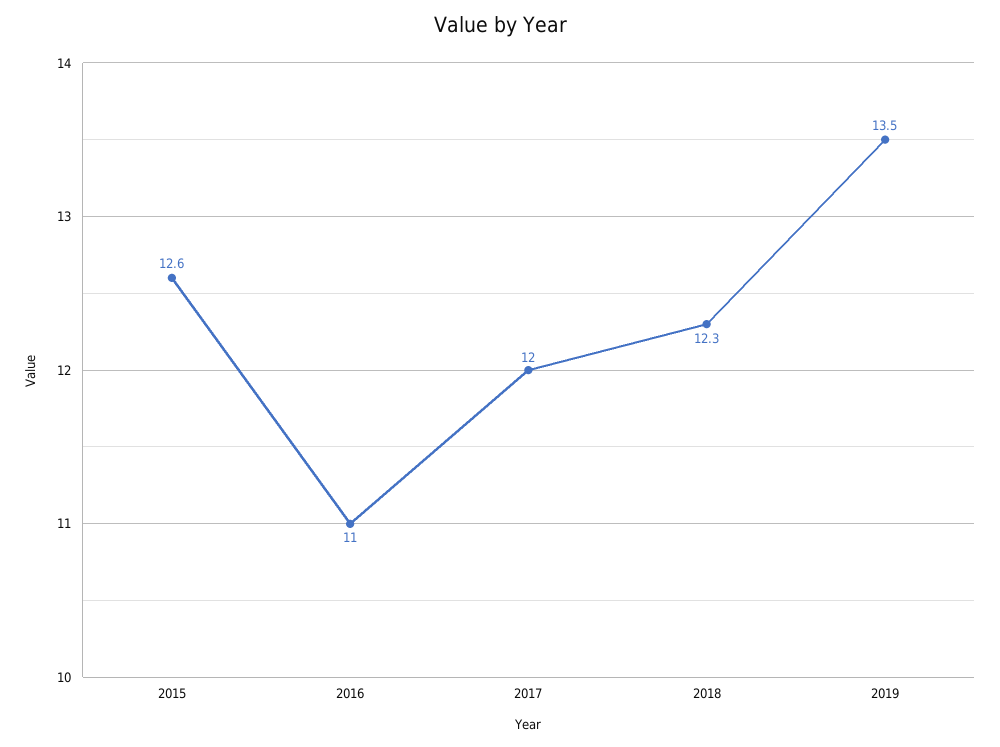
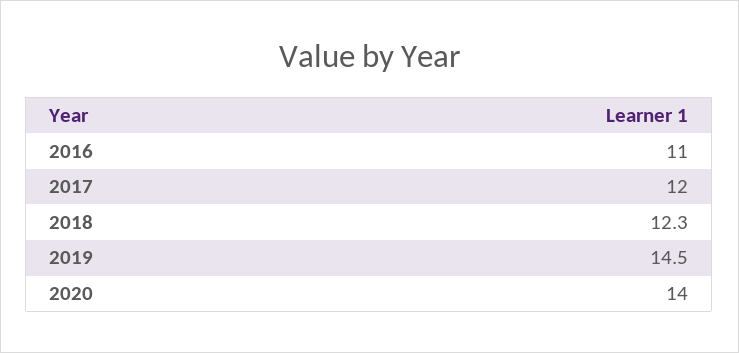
2015: 12.6 -> none
2019: 13.5 -> 14.5
2020: none -> 14

